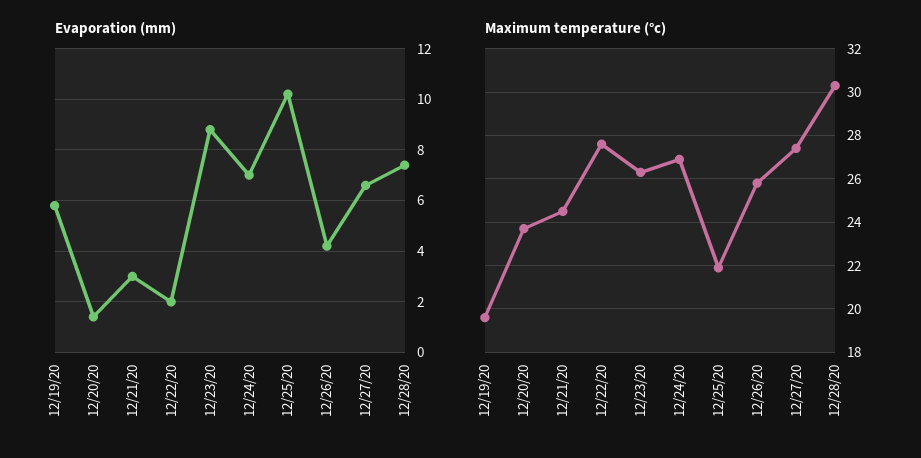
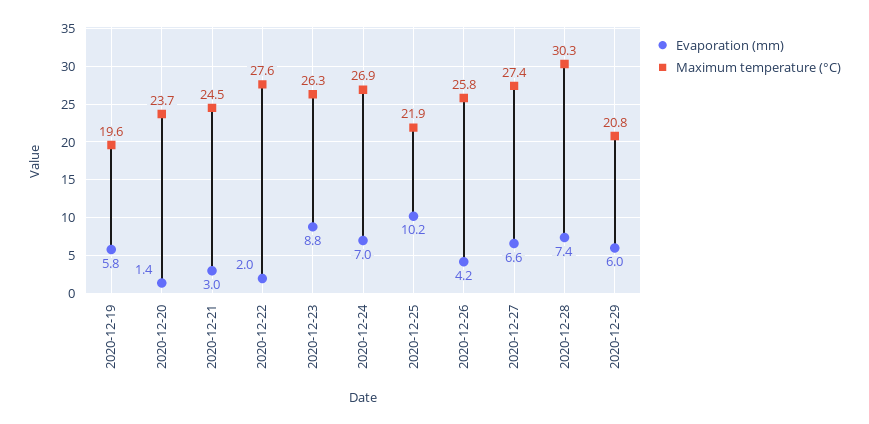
Evaporation (mm), 2020-12-29: none -> 6
Maximum temperature (°c), 2020-12-29: none -> 20.8

